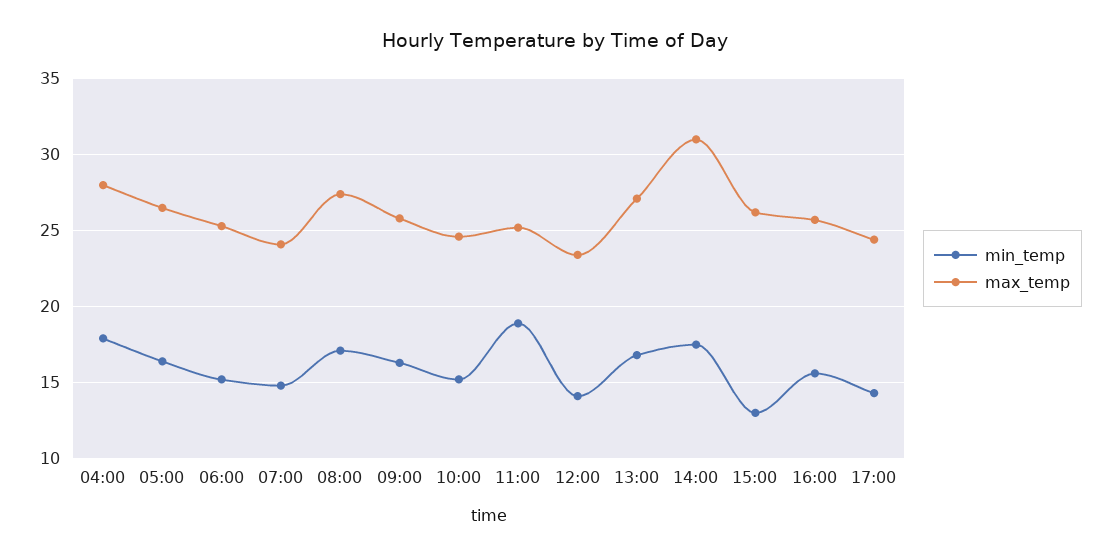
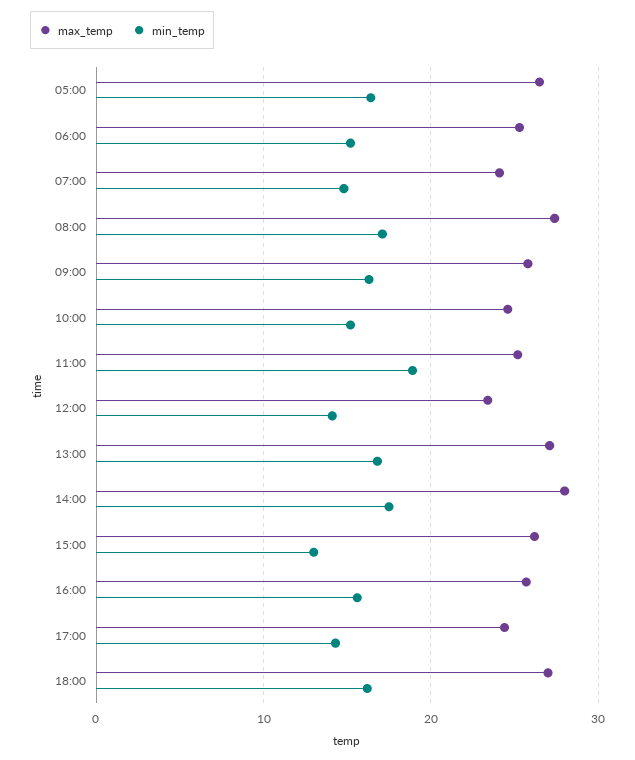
min_temp, 04:00: 18 -> none
max_temp, 04:00: 28 -> none
max_temp, 14:00: 31 -> 28
max_temp, 18:00: none -> 27
min_temp, 18:00: none -> 16

